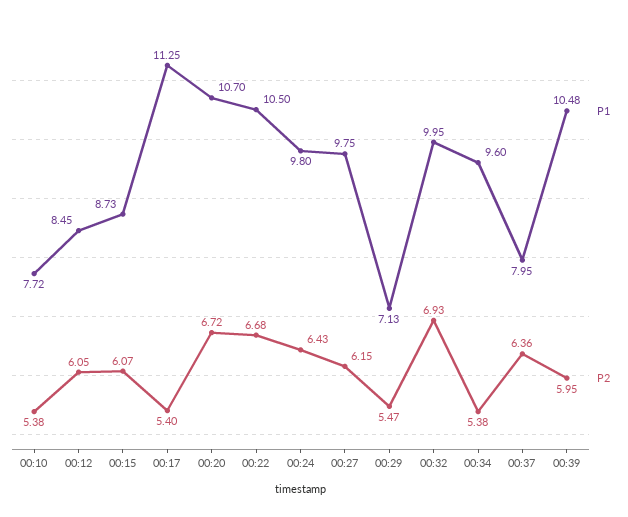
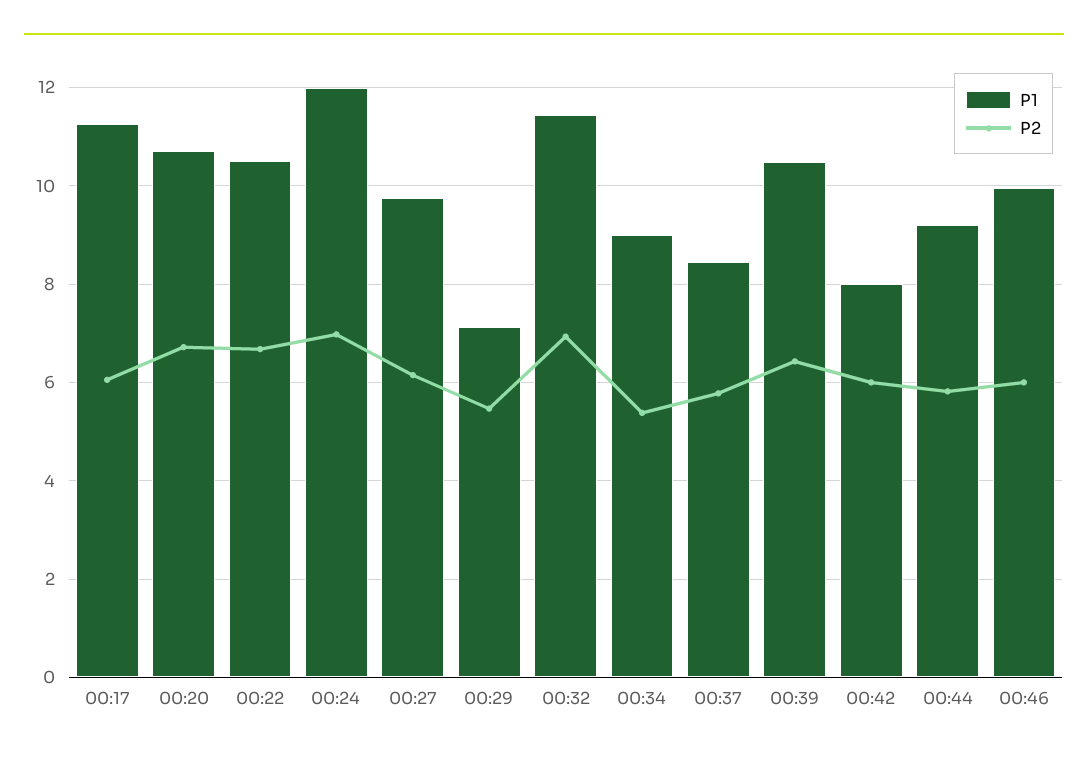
P1, 00:10: 7.72 -> none
P2, 00:10: 5.38 -> none
P1, 00:12: 8.45 -> none
P2, 00:12: 6.05 -> none
P1, 00:15: 8.73 -> none
P2, 00:15: 6.07 -> none
P2, 00:17: 5.4 -> 6
P1, 00:24: 9.8 -> 12
P2, 00:24: 6.43 -> 7
P1, 00:32: 9.95 -> 11.4
P1, 00:34: 9.6 -> 9
P1, 00:37: 7.95 -> 8.4
P2, 00:37: 6.36 -> 5.8
P2, 00:39: 5.95 -> 6.4
P1, 00:42: none -> 8
P2, 00:42: none -> 6
P1, 00:44: none -> 9.2
P2, 00:44: none -> 5.8
P1, 00:46: none -> 10
P2, 00:46: none -> 6

